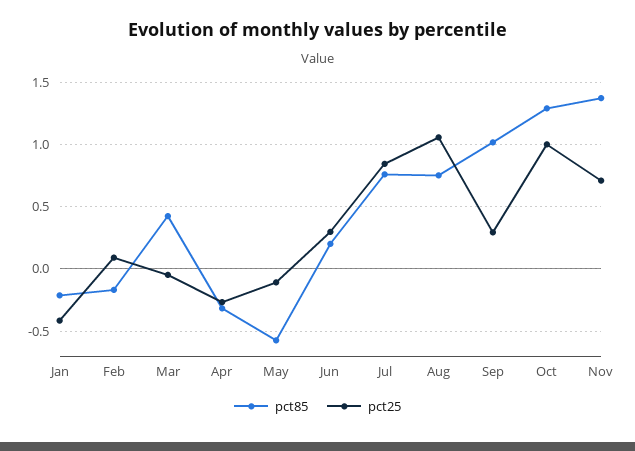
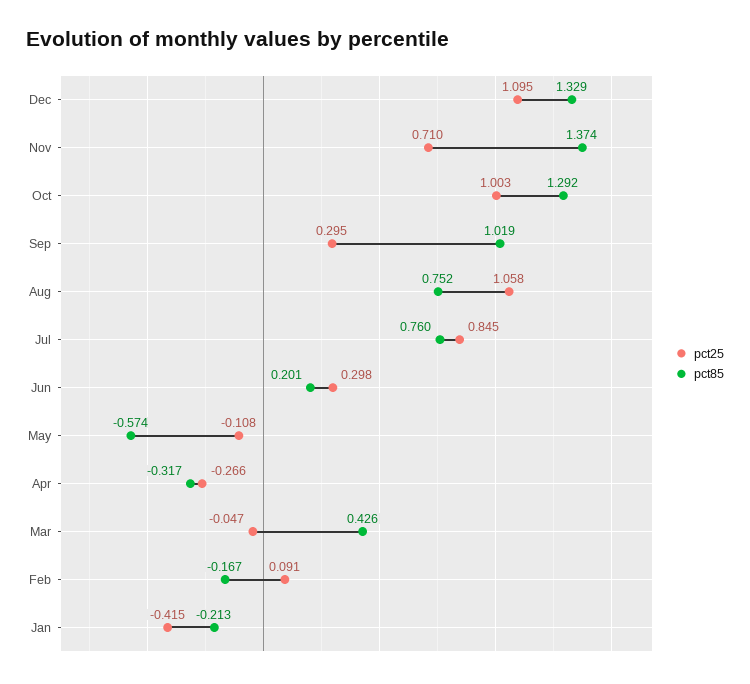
pct25, Dec: none -> 1.095
pct85, Dec: none -> 1.329

